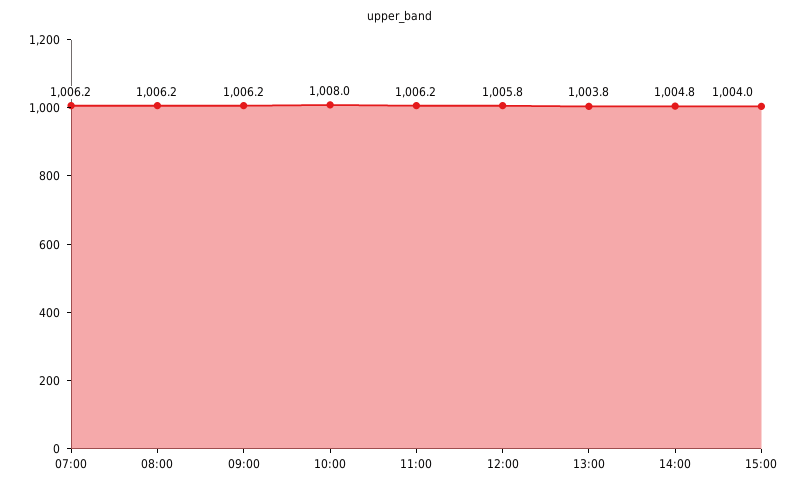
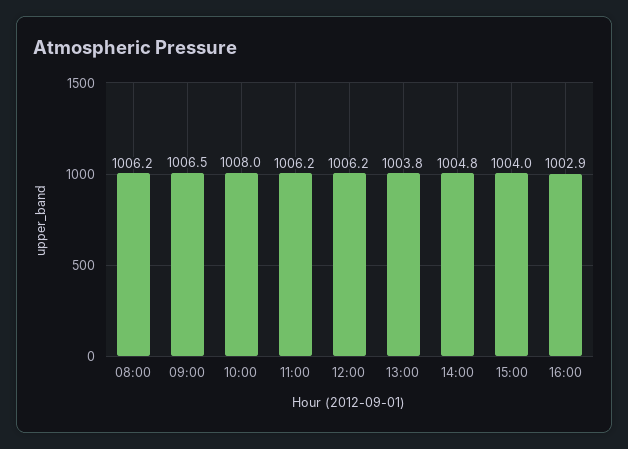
07:00: 1006.2 -> none
09:00: 1006.2 -> 1006.5
12:00: 1005.8 -> 1006.2
16:00: none -> 1002.9

